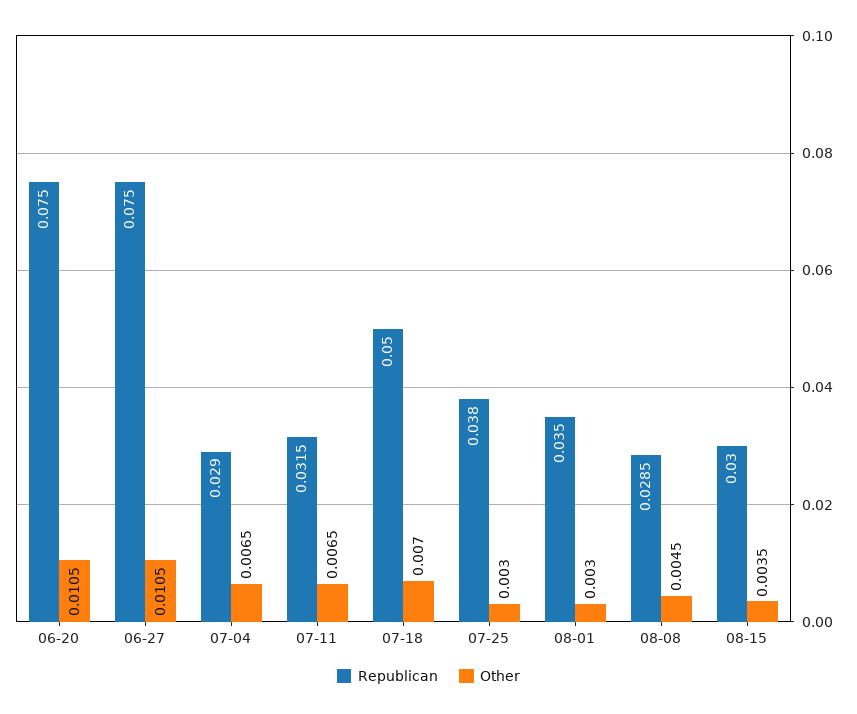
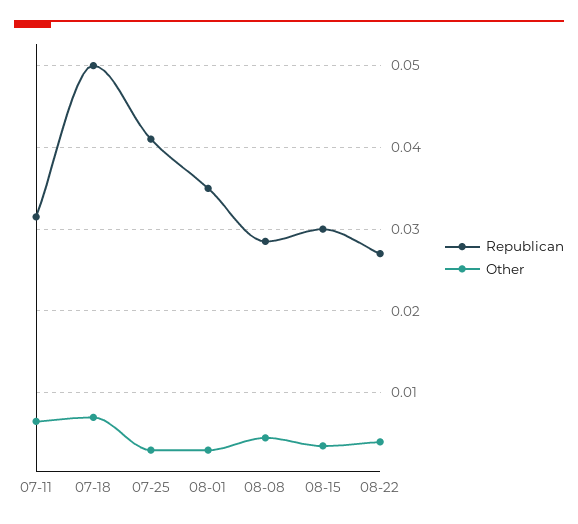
Republican, 06-20: 0.075 -> none
Other, 06-20: 0.0105 -> none
Republican, 06-27: 0.075 -> none
Other, 06-27: 0.0105 -> none
Republican, 07-04: 0.029 -> none
Other, 07-04: 0.0065 -> none
Republican, 07-25: 0.038 -> 0.041
Republican, 08-22: none -> 0.027
Other, 08-22: none -> 0.004

